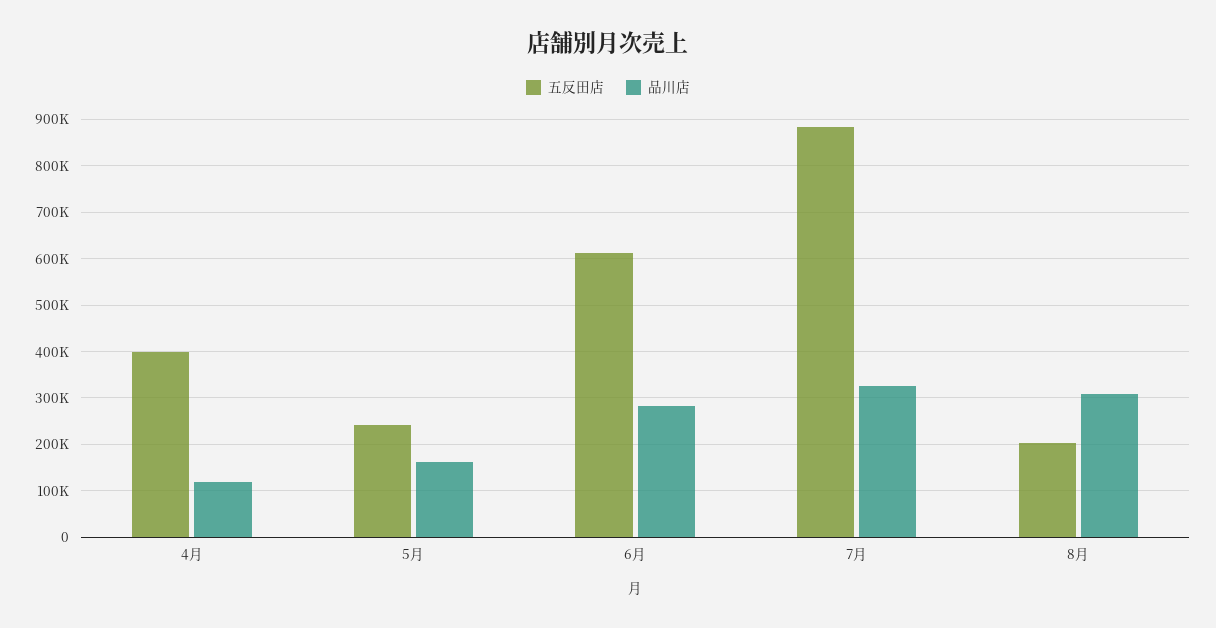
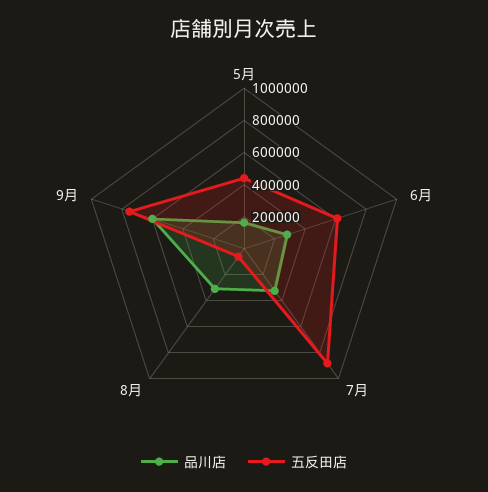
五反田店, 4月: 400000 -> none
品川店, 4月: 120000 -> none
五反田店, 5月: 240000 -> 450000
五反田店, 8月: 200000 -> 50000
品川店, 9月: none -> 600000
五反田店, 9月: none -> 750000

